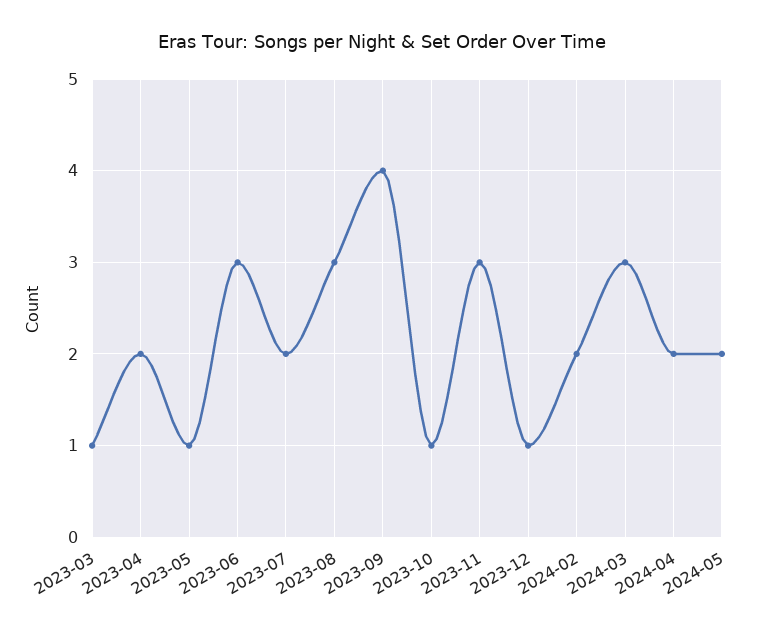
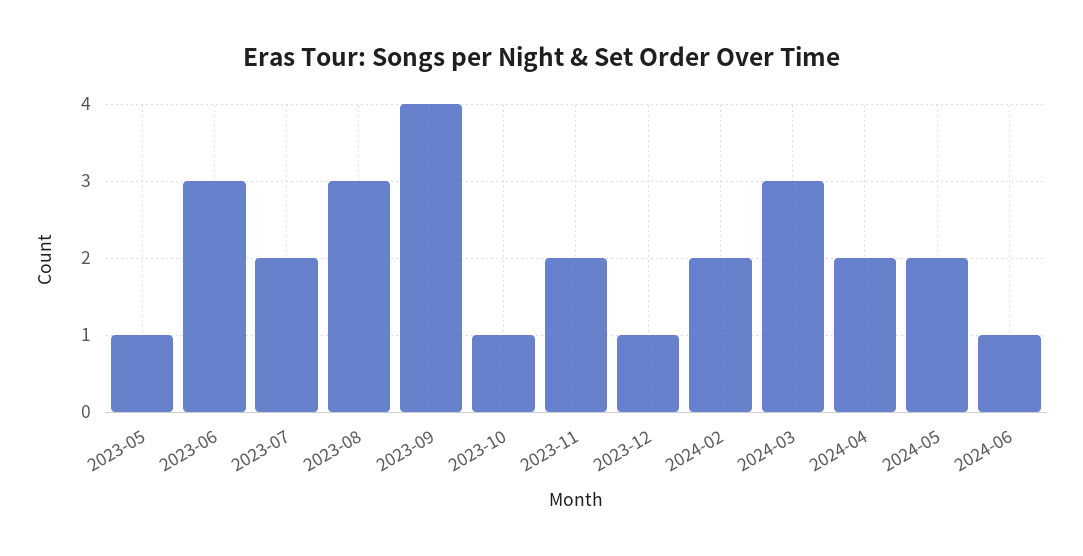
2023-03: 1 -> none
2023-04: 2 -> none
2023-11: 3 -> 2
2024-06: none -> 1

